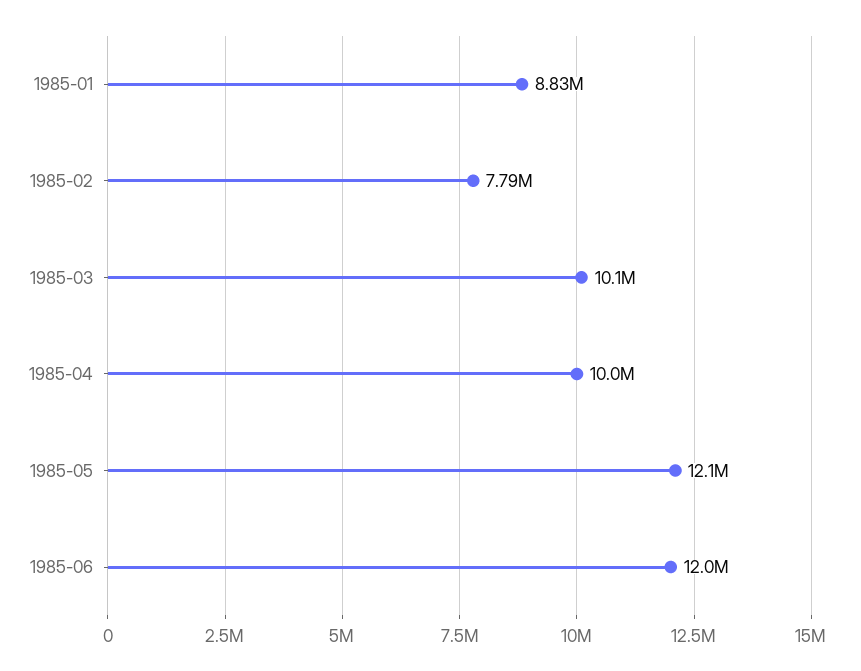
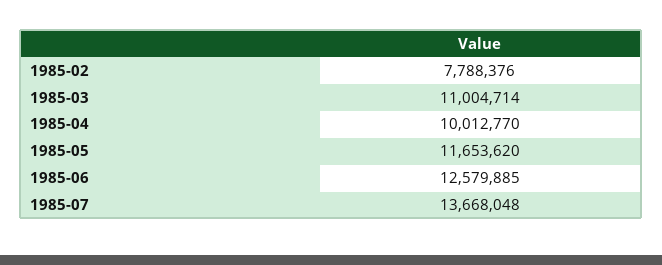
1985-01: 8830000 -> none
1985-03: 10100000 -> 11004714
1985-05: 12100000 -> 11653620
1985-06: 12000000 -> 12579885
1985-07: none -> 13668048

